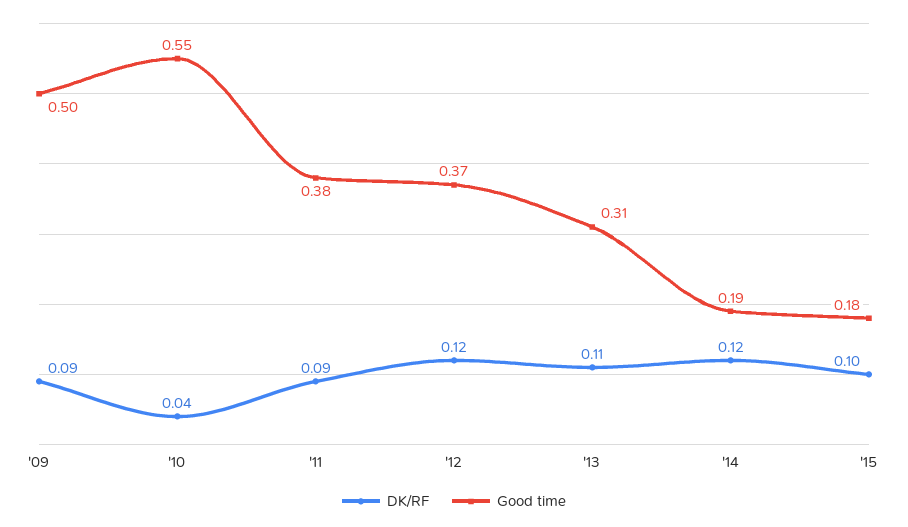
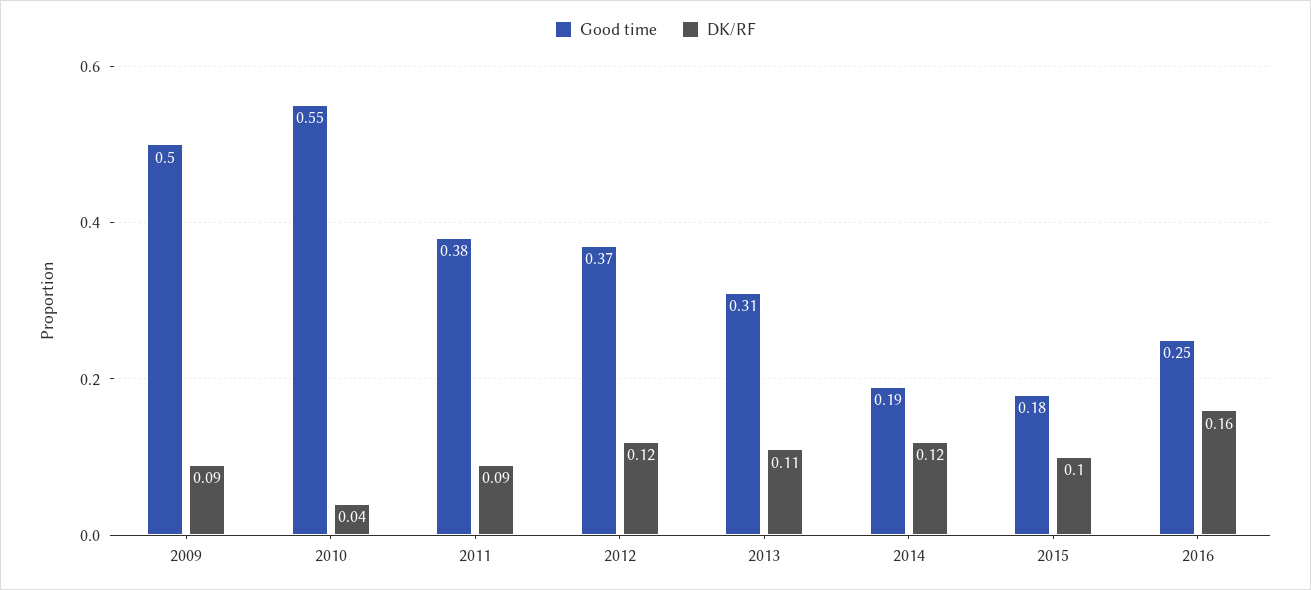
Good time, 2016: none -> 0.25
DK/RF, 2016: none -> 0.16

